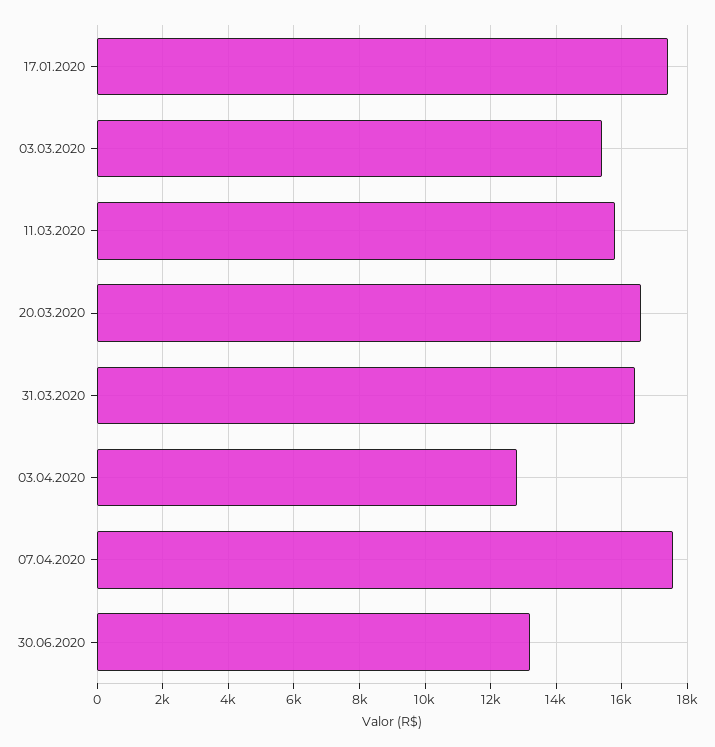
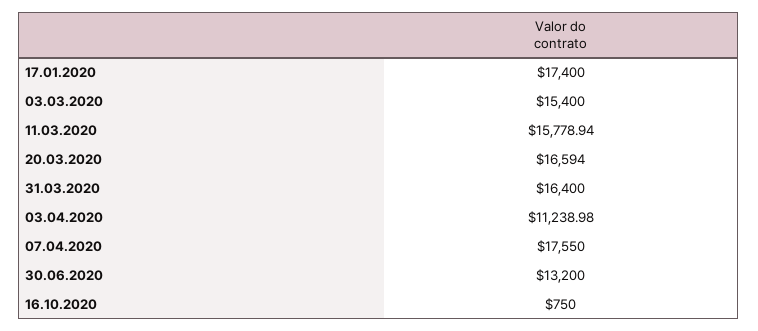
03.04.2020: 12800 -> 11238.98
16.10.2020: none -> 750

